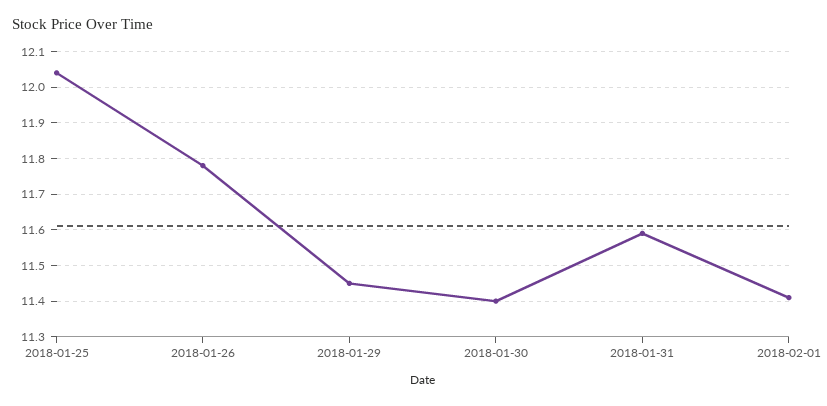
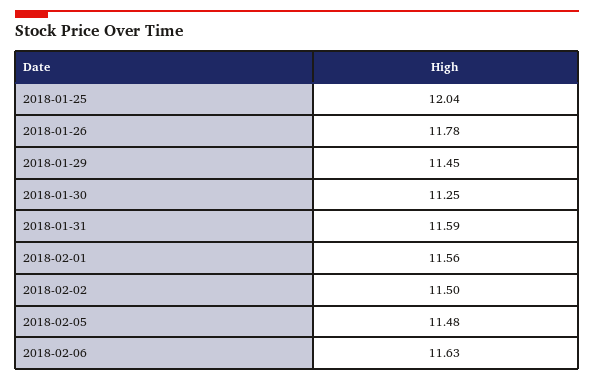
2018-01-30: 11.4 -> 11.25
2018-02-01: 11.4 -> 11.56
2018-02-02: none -> 11.5
2018-02-05: none -> 11.48
2018-02-06: none -> 11.63

